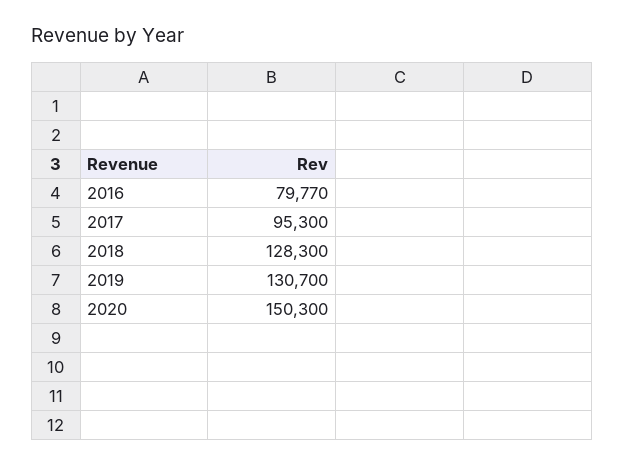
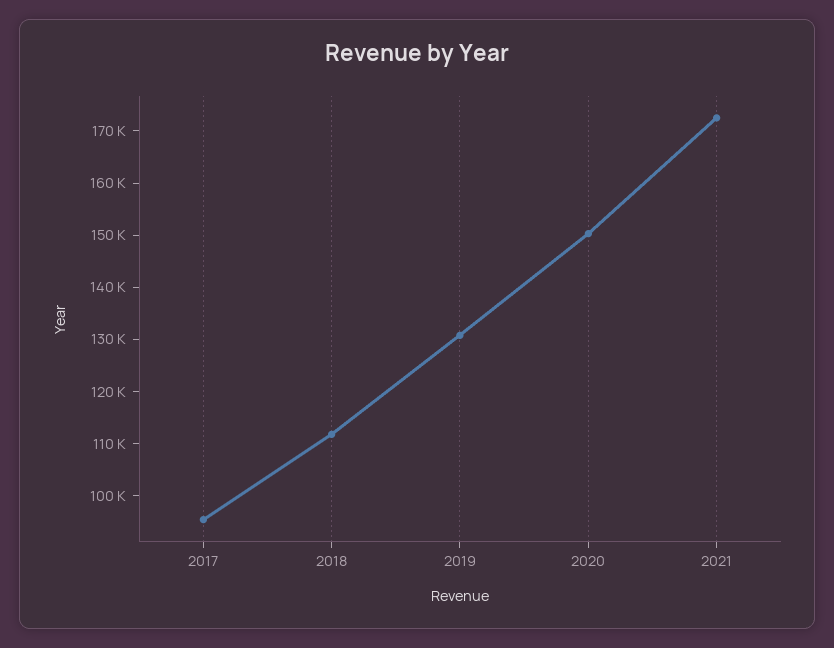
2016: 79770 -> none
2018: 128300 -> 112000
2021: none -> 172000

